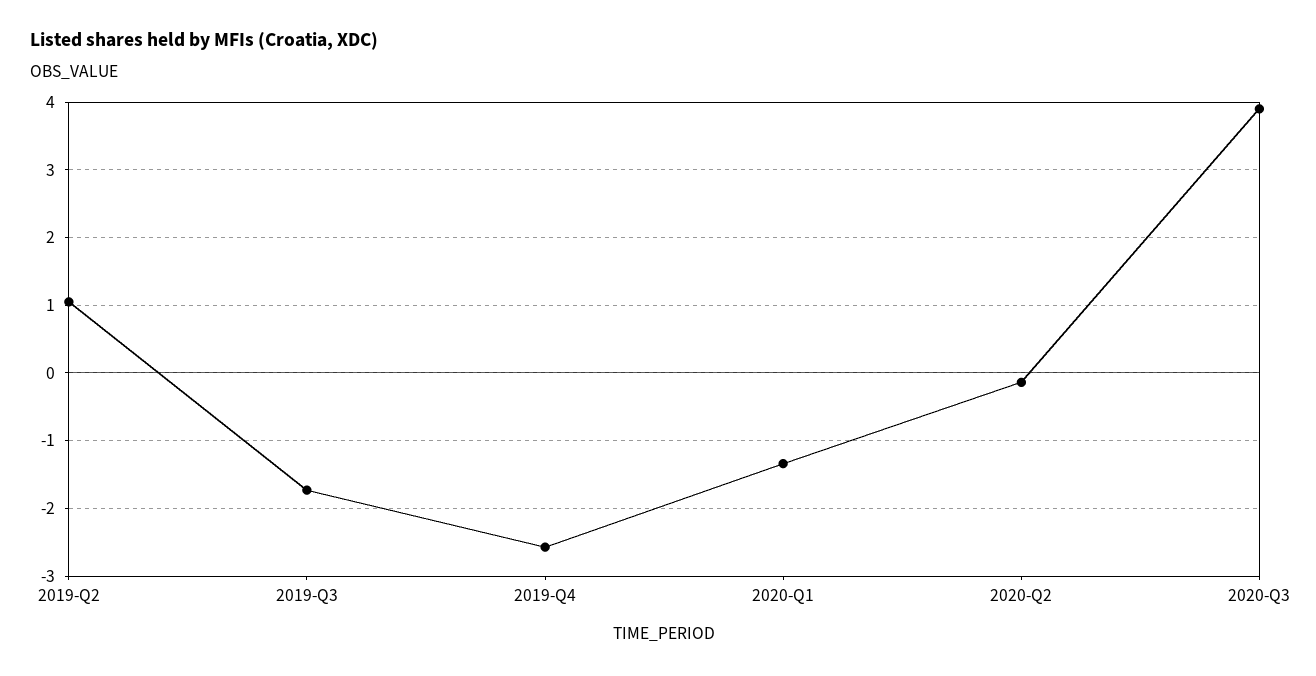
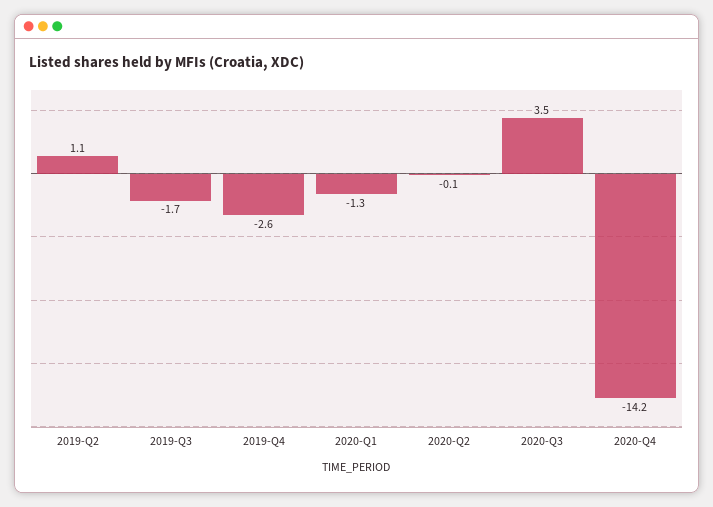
2020-Q3: 3.9 -> 3.5
2020-Q4: none -> -14.2

